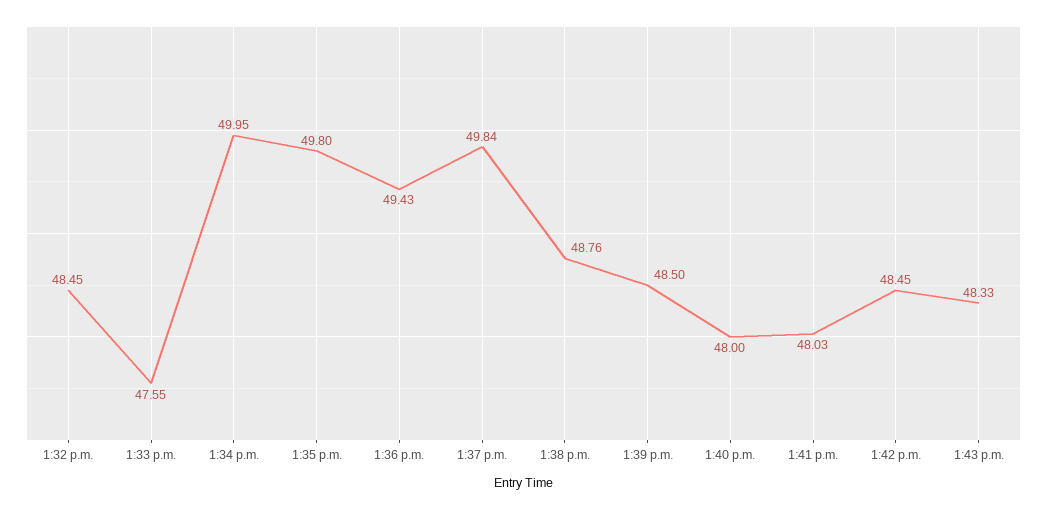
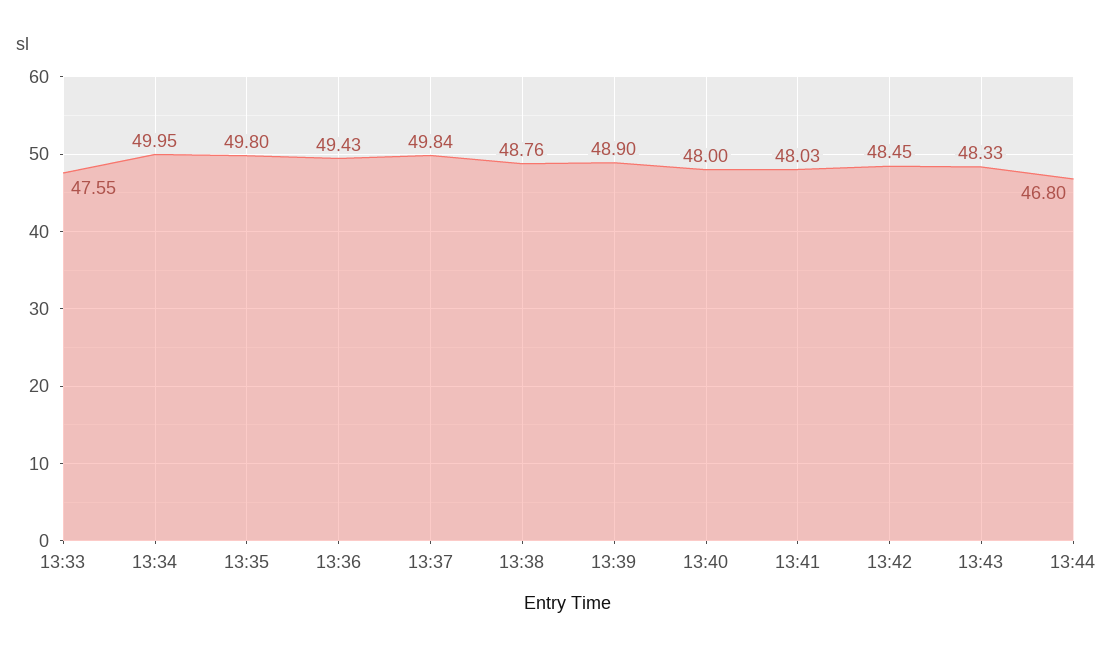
1:32 p.m.: 48.45 -> none
1:39 p.m.: 48.5 -> 48.9
13:44: none -> 46.8

